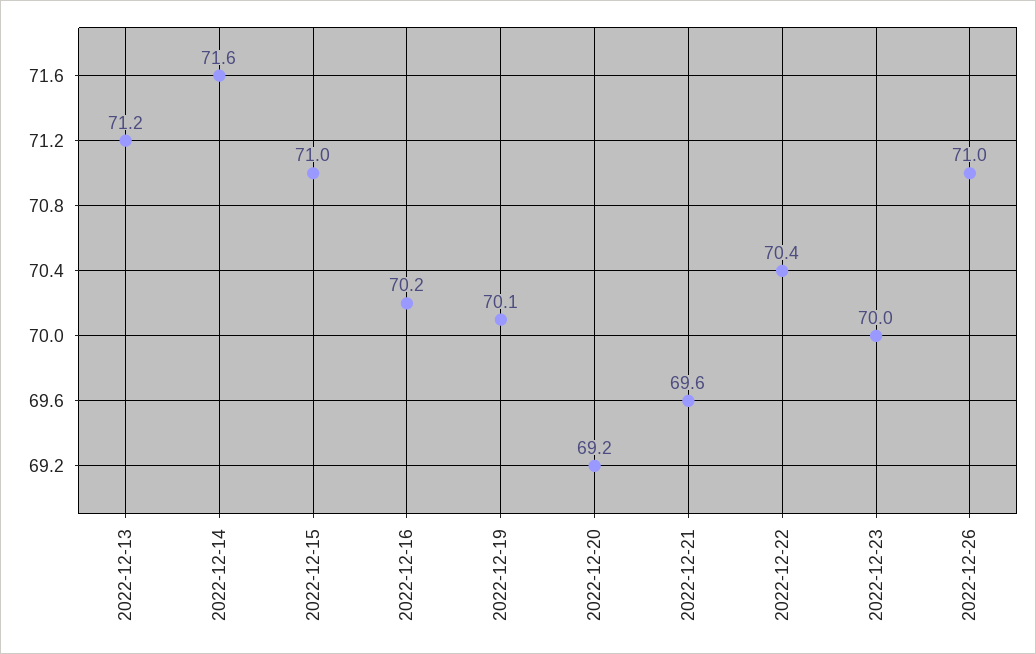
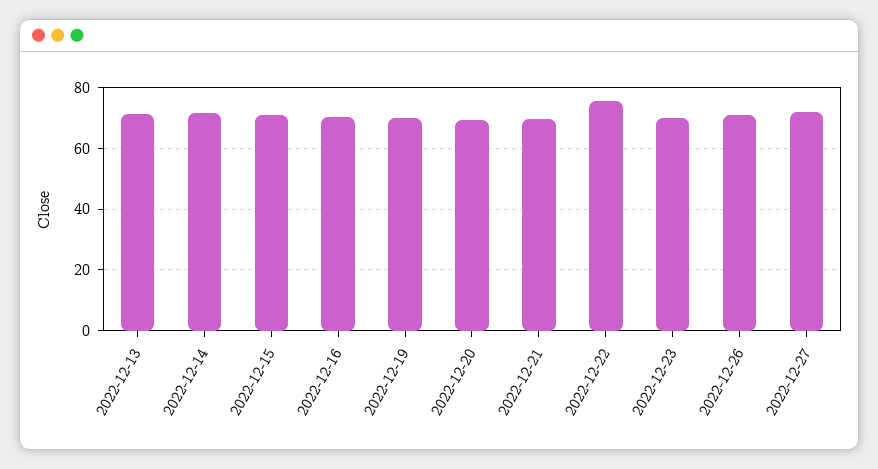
2022-12-22: 70.4 -> 76
2022-12-27: none -> 72

